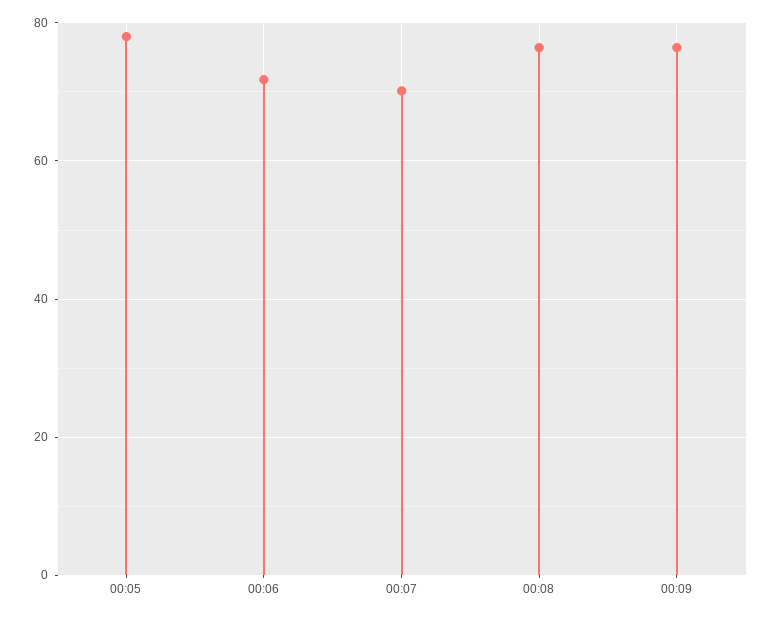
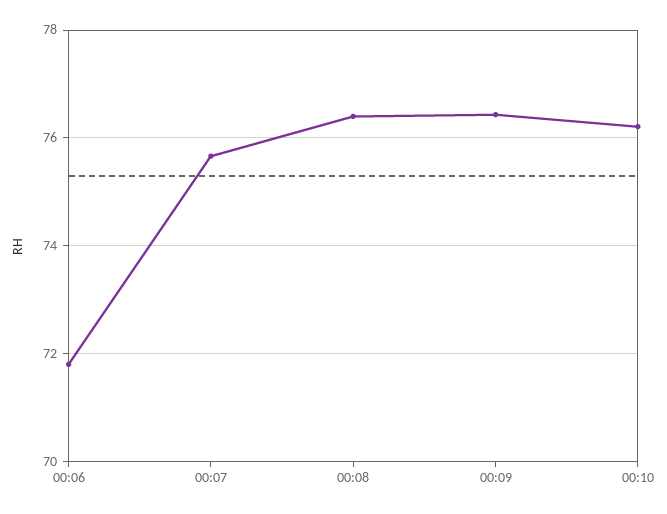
00:05: 78 -> none
00:07: 70 -> 75.6
00:10: none -> 76.2

